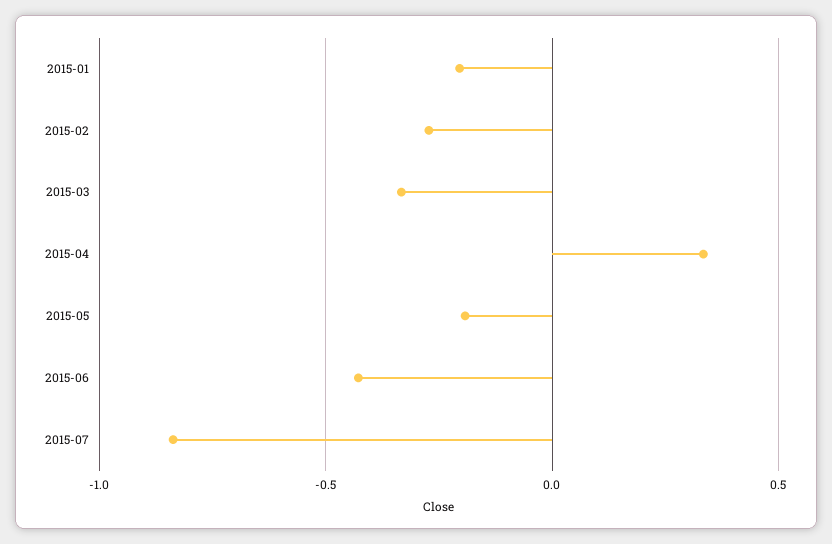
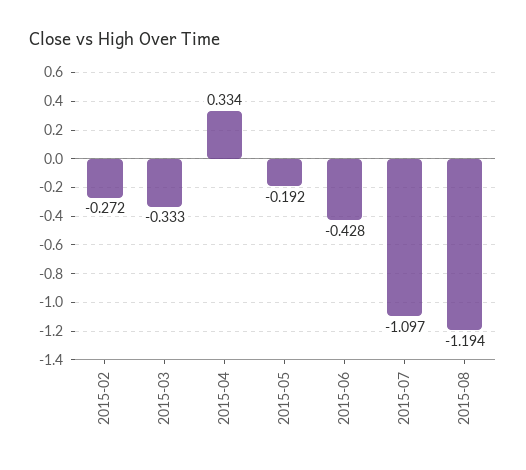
2015-01: -0.2 -> none
2015-07: -0.85 -> -1.097
2015-08: none -> -1.194

